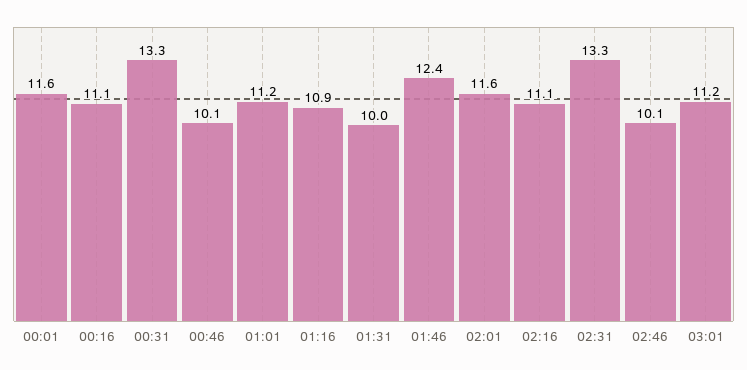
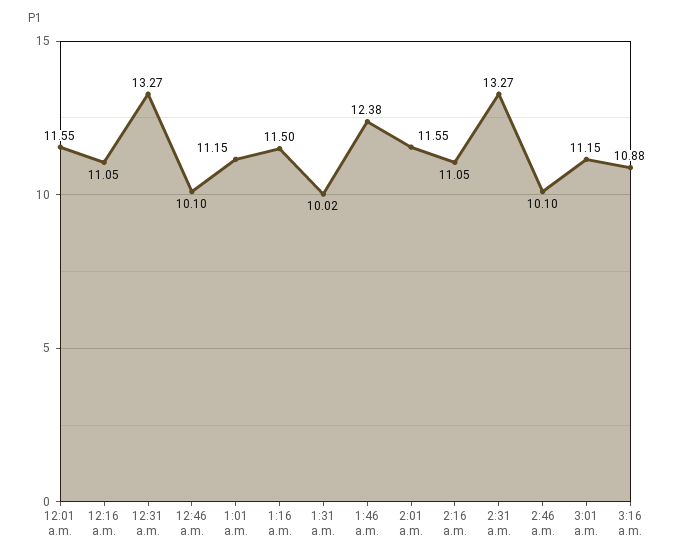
01:16: 10.9 -> 11.5
3:16 a.m.: none -> 10.88

